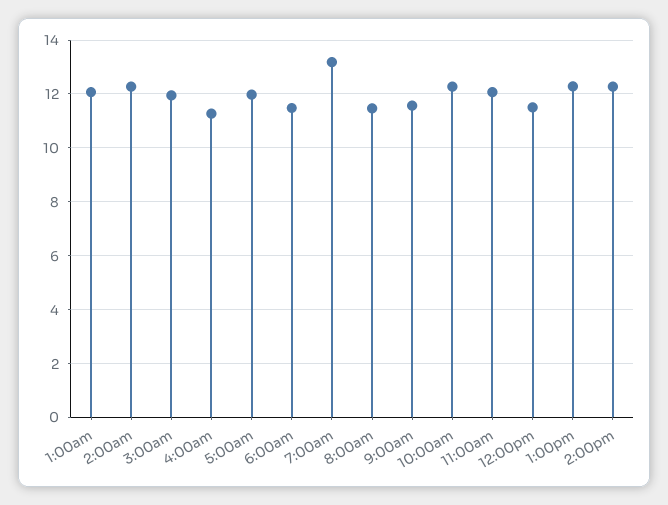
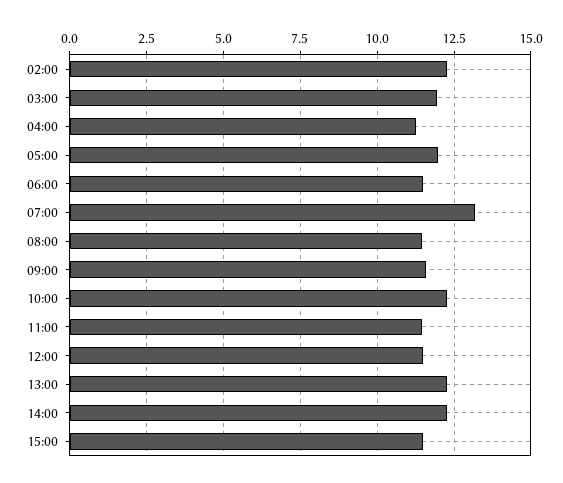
1:00am: 12 -> none
11:00am: 12 -> 11.5
15:00: none -> 11.5

